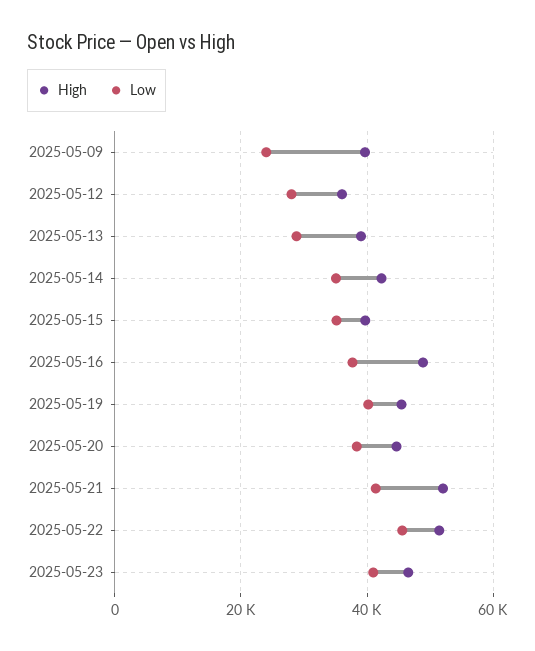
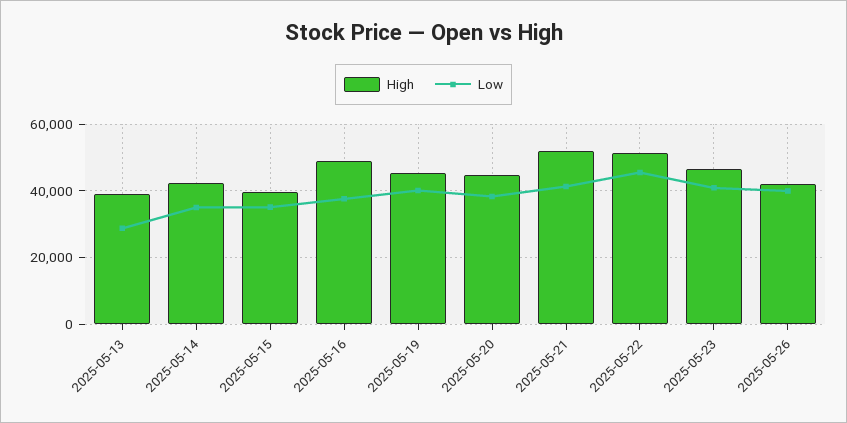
High, 2025-05-09: 40000 -> none
Low, 2025-05-09: 24000 -> none
High, 2025-05-12: 36000 -> none
Low, 2025-05-12: 28000 -> none
High, 2025-05-26: none -> 42000
Low, 2025-05-26: none -> 40000

